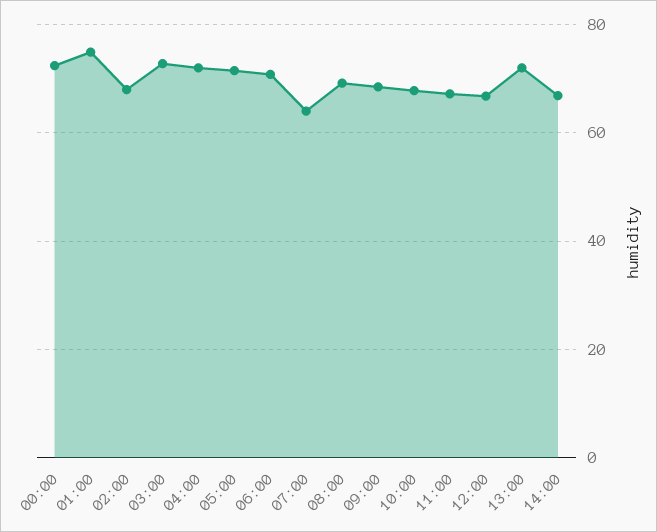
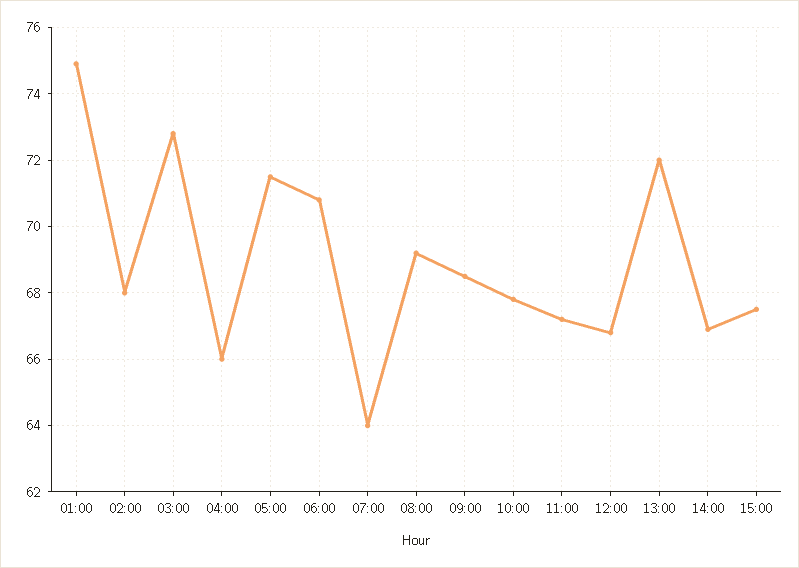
00:00: 72 -> none
04:00: 72 -> 66
15:00: none -> 67.5

